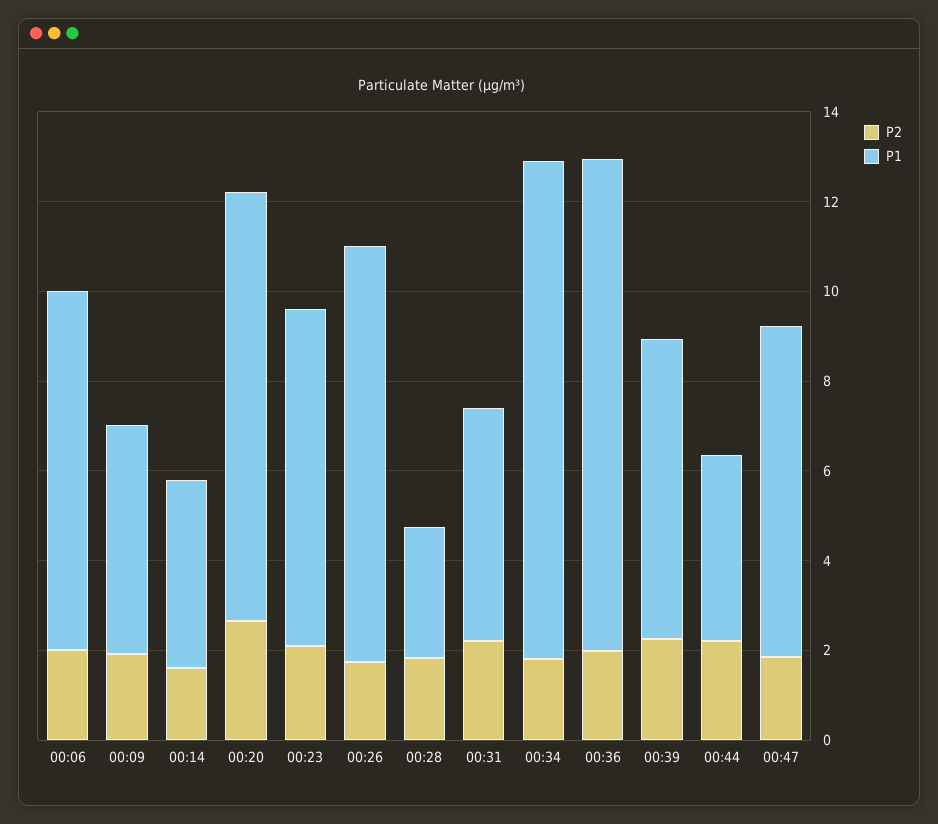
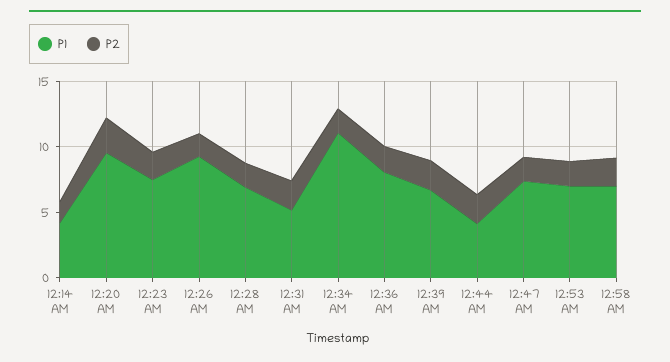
P2, 00:06: 2 -> none
P1, 00:06: 8 -> none
P2, 00:09: 2 -> none
P1, 00:09: 5 -> none
P1, 00:28: 3 -> 7
P1, 00:36: 11 -> 8
P1, 12:53 AM: none -> 7
P2, 12:53 AM: none -> 2
P1, 12:58 AM: none -> 7
P2, 12:58 AM: none -> 2

